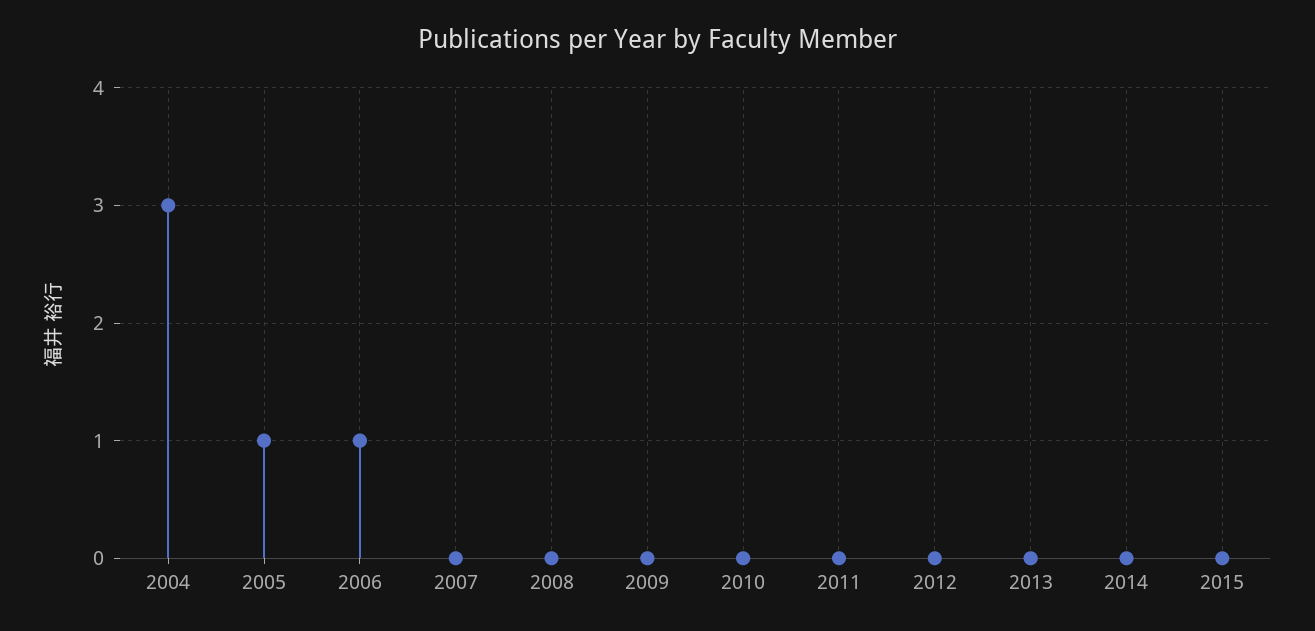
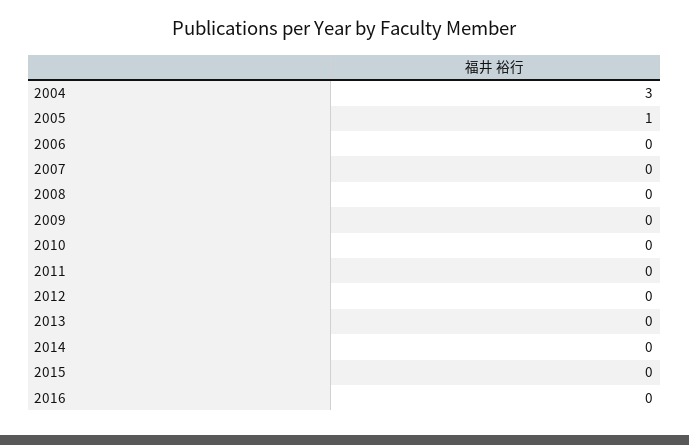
2006: 1 -> 0
2016: none -> 0

